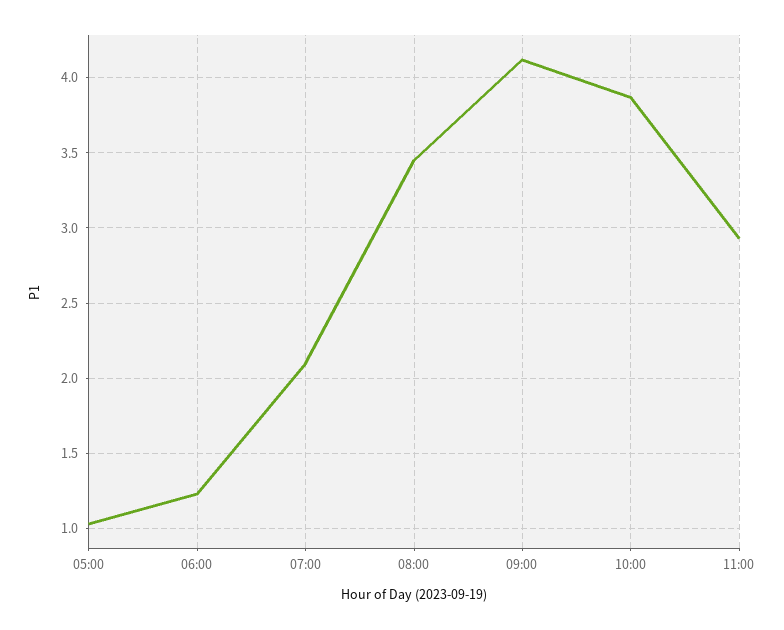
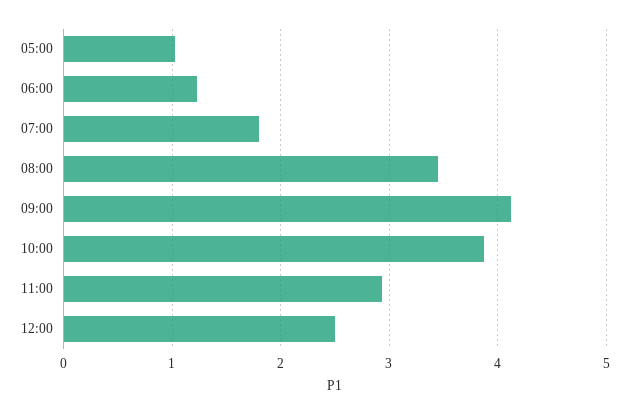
07:00: 2.1 -> 1.8
12:00: none -> 2.5

